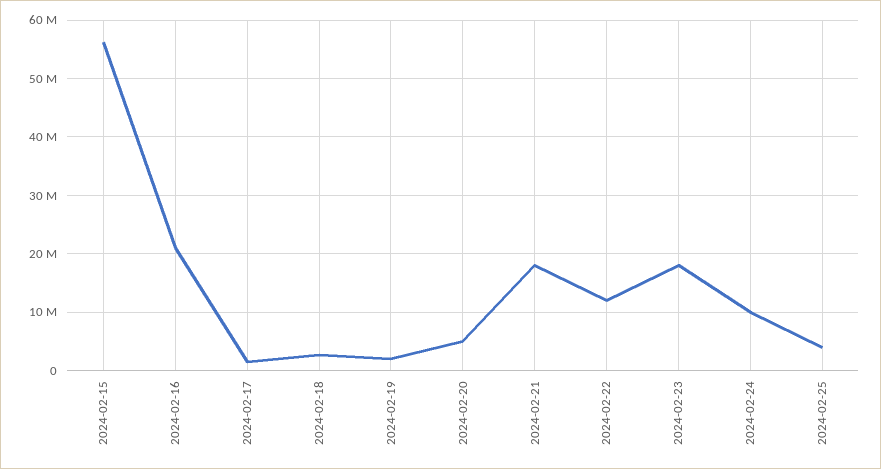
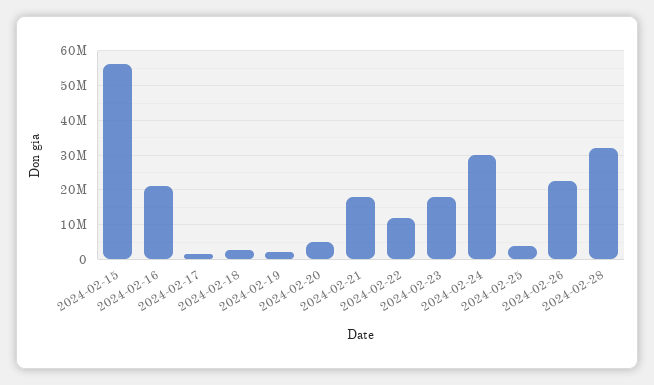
2024-02-24: 10000000 -> 30000000
2024-02-26: none -> 22000000
2024-02-28: none -> 32000000

